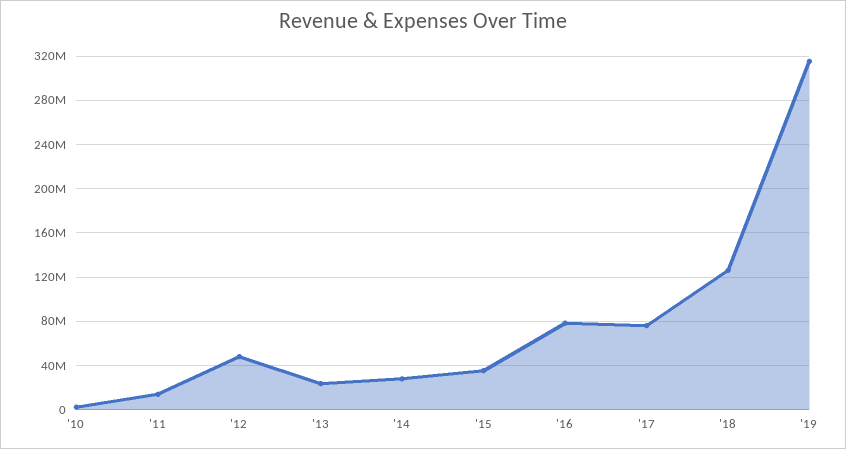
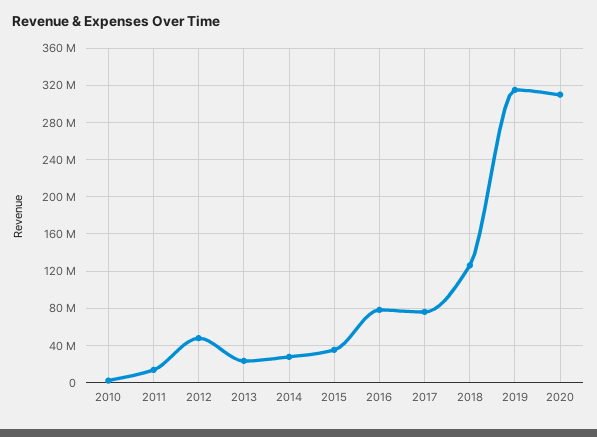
2020: none -> 310000000

